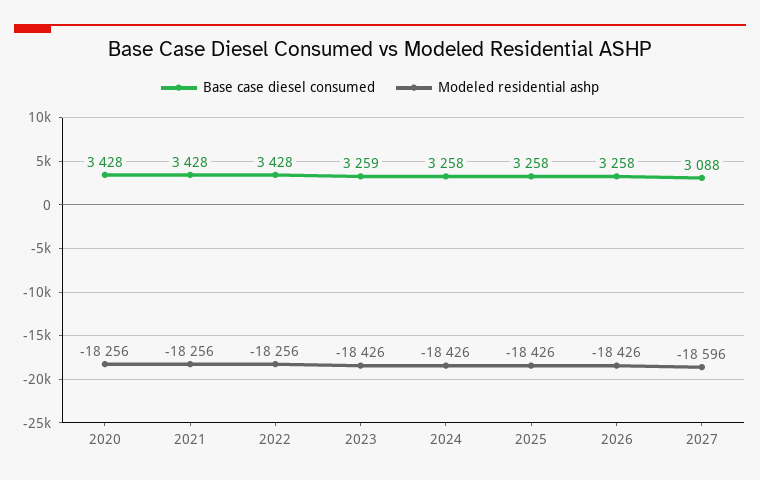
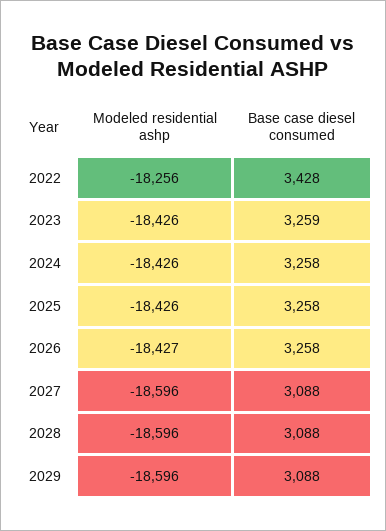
Base case diesel consumed, 2020: 3428 -> none
Modeled residential ashp, 2020: -18256 -> none
Base case diesel consumed, 2021: 3428 -> none
Modeled residential ashp, 2021: -18256 -> none
Modeled residential ashp, 2026: -18426 -> -18427
Modeled residential ashp, 2028: none -> -18596
Base case diesel consumed, 2028: none -> 3088
Modeled residential ashp, 2029: none -> -18596
Base case diesel consumed, 2029: none -> 3088

